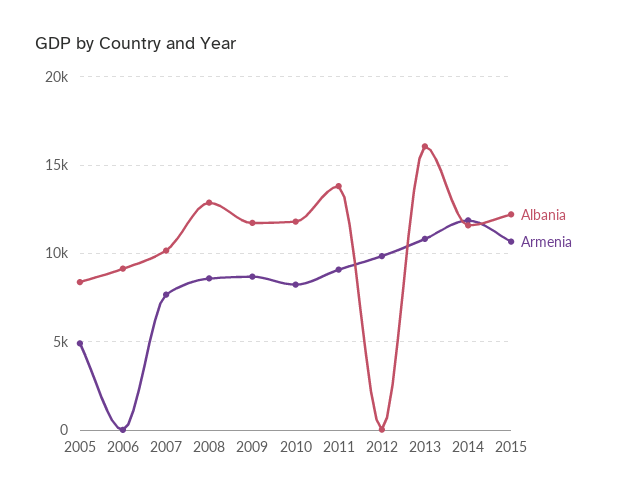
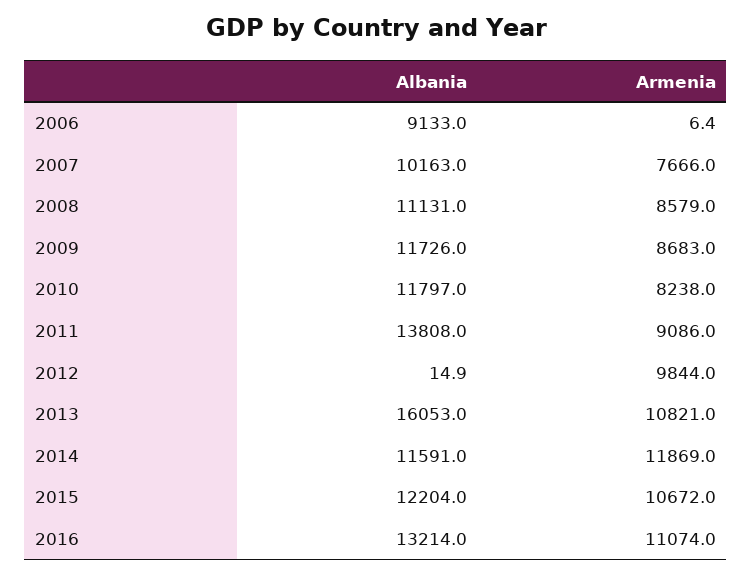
Albania, 2005: 8500 -> none
Armenia, 2005: 5000 -> none
Albania, 2008: 13000 -> 11131
Albania, 2016: none -> 13214
Armenia, 2016: none -> 11074

